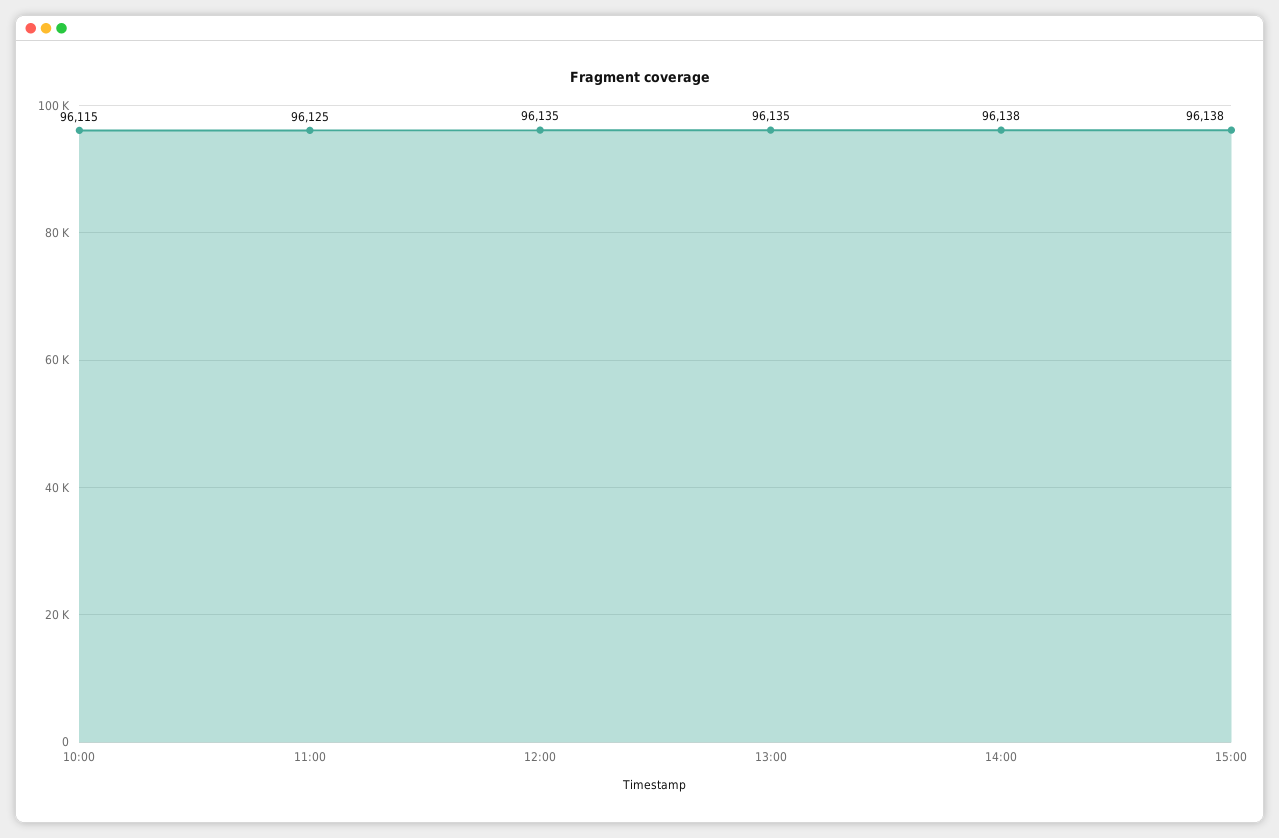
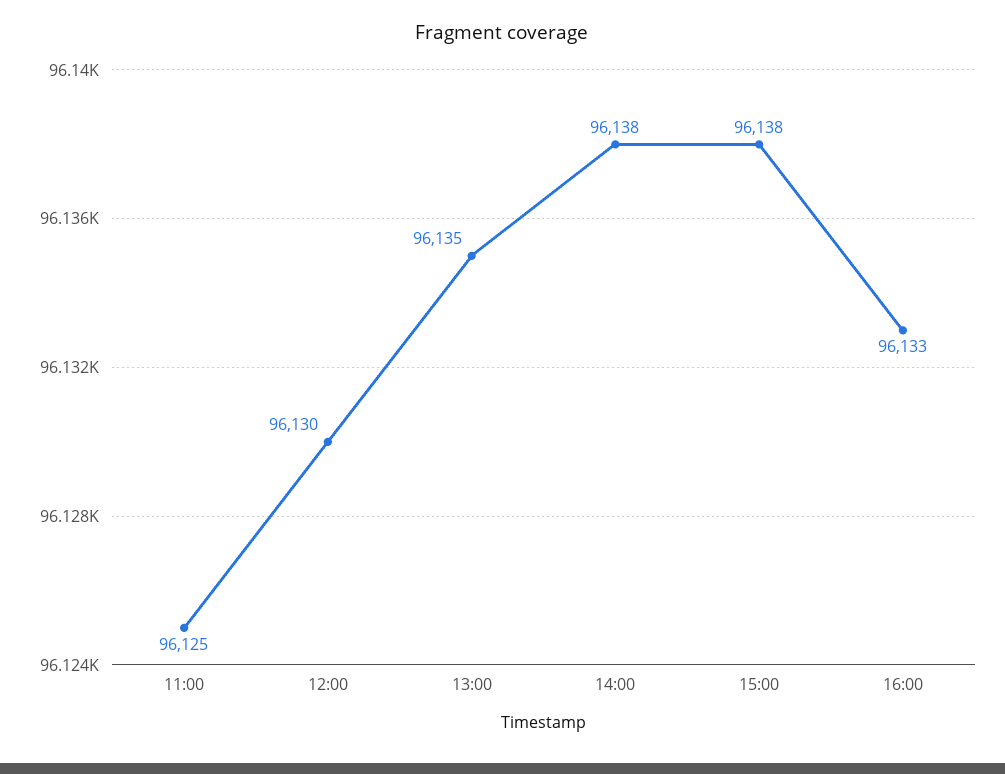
10:00: 96115 -> none
12:00: 96135 -> 96130
16:00: none -> 96133

